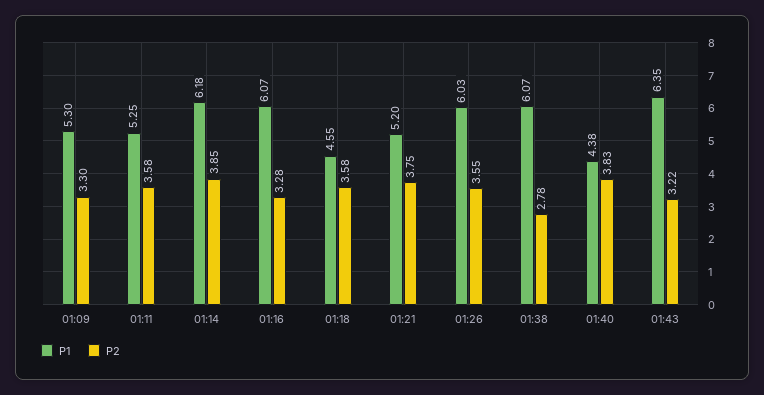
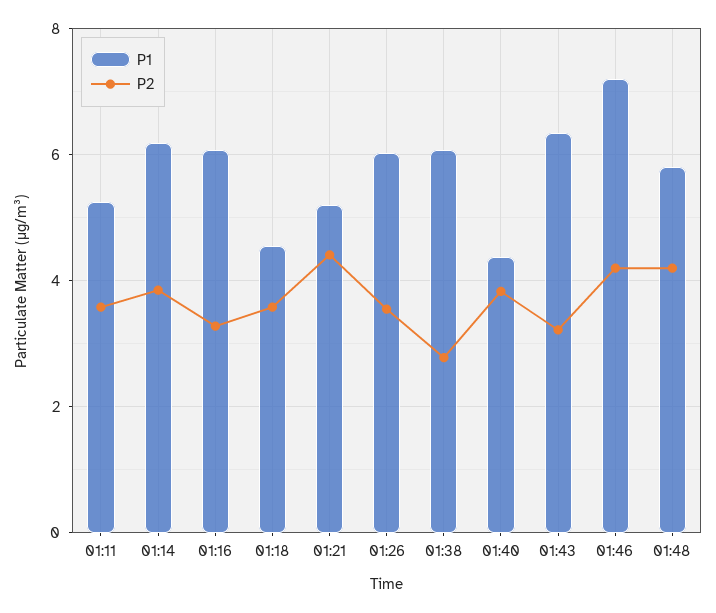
P1, 01:09: 5.3 -> none
P2, 01:09: 3.3 -> none
P2, 01:21: 3.75 -> 4.4
P1, 01:46: none -> 7.2
P2, 01:46: none -> 4.2
P1, 01:48: none -> 5.8
P2, 01:48: none -> 4.2

